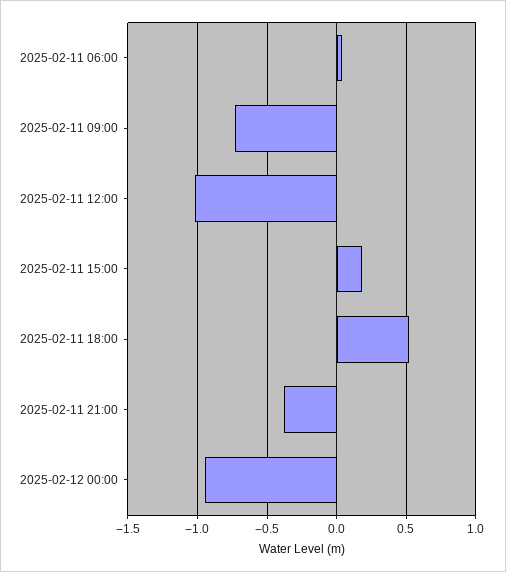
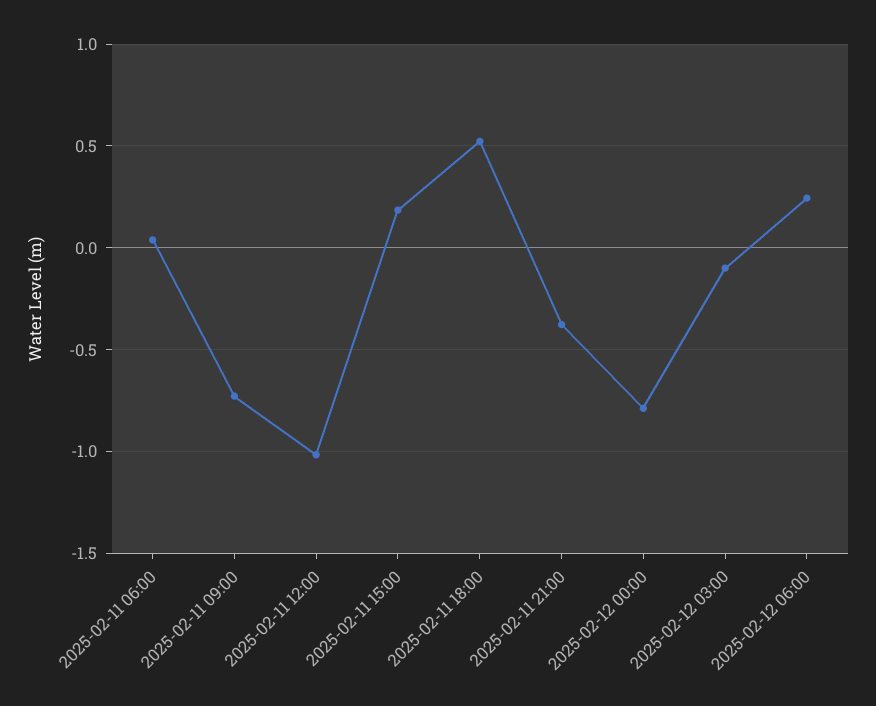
2025-02-12 00:00: -0.95 -> -0.8
2025-02-12 03:00: none -> -0.1
2025-02-12 06:00: none -> 0.25

